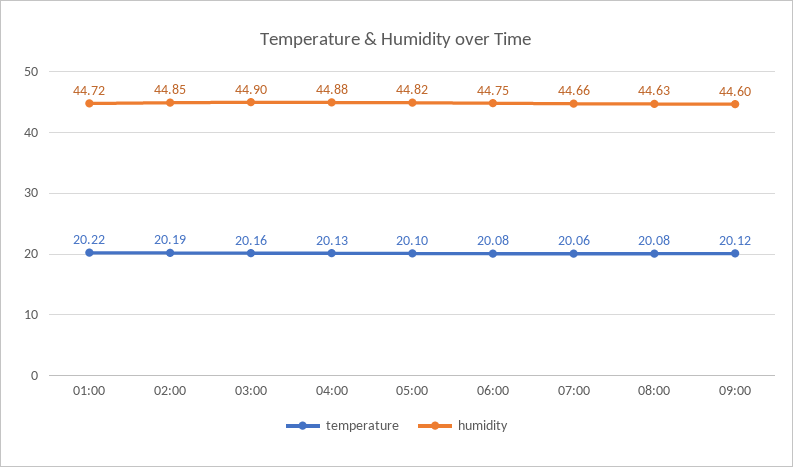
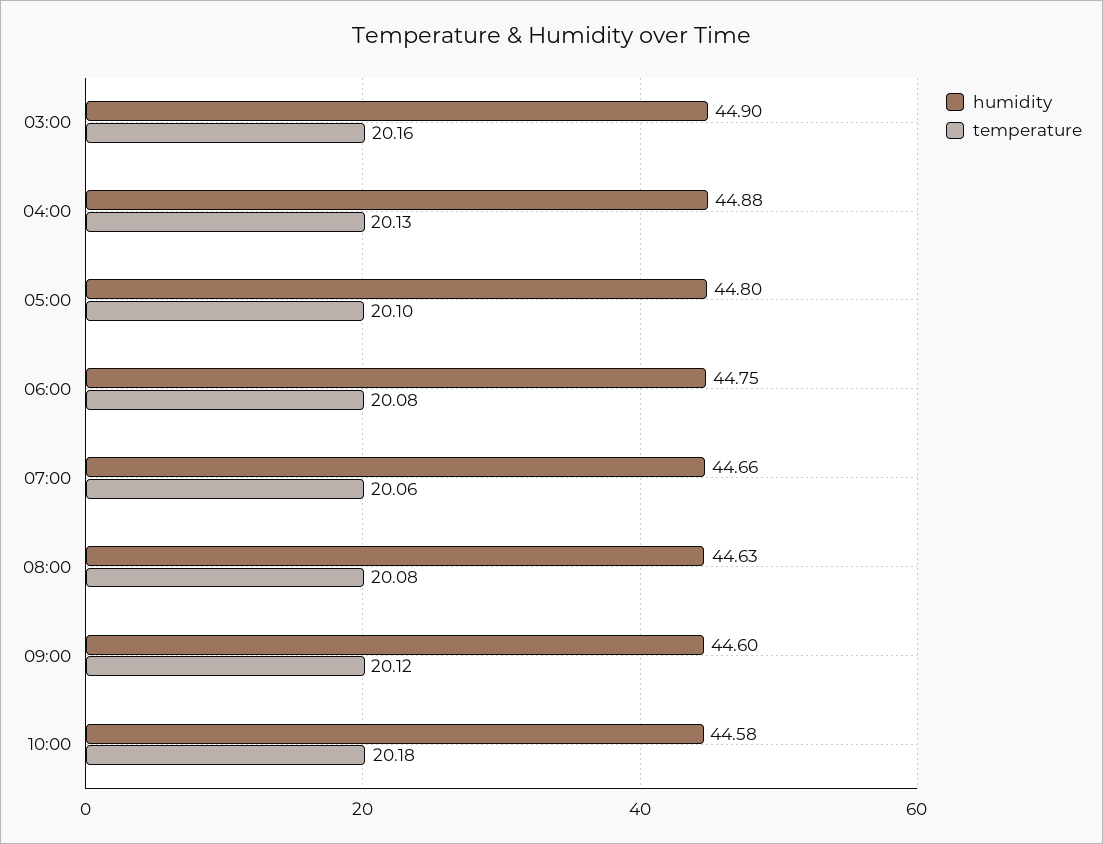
temperature, 01:00: 20.22 -> none
humidity, 01:00: 44.72 -> none
temperature, 02:00: 20.19 -> none
humidity, 02:00: 44.85 -> none
humidity, 05:00: 44.82 -> 44.8
humidity, 10:00: none -> 44.58
temperature, 10:00: none -> 20.18

